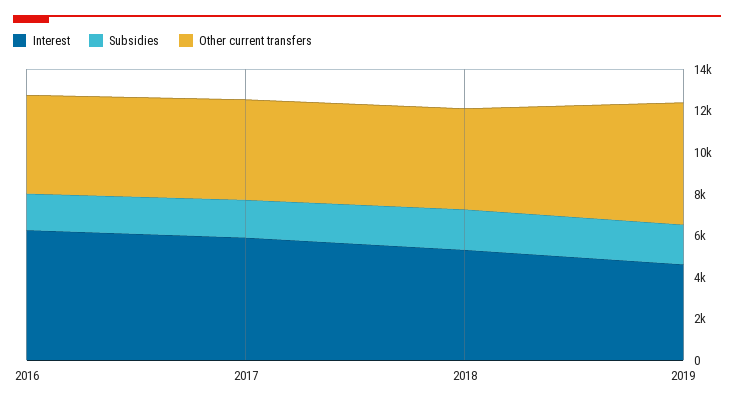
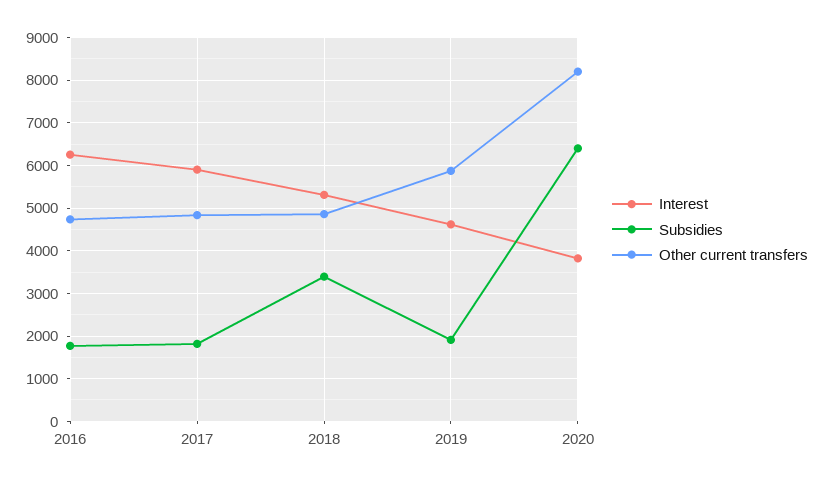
Subsidies, 2018: 2000 -> 3400
Interest, 2020: none -> 3800
Subsidies, 2020: none -> 6400
Other current transfers, 2020: none -> 8200

